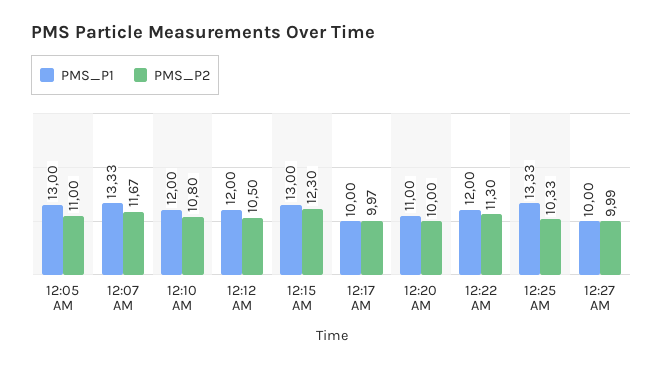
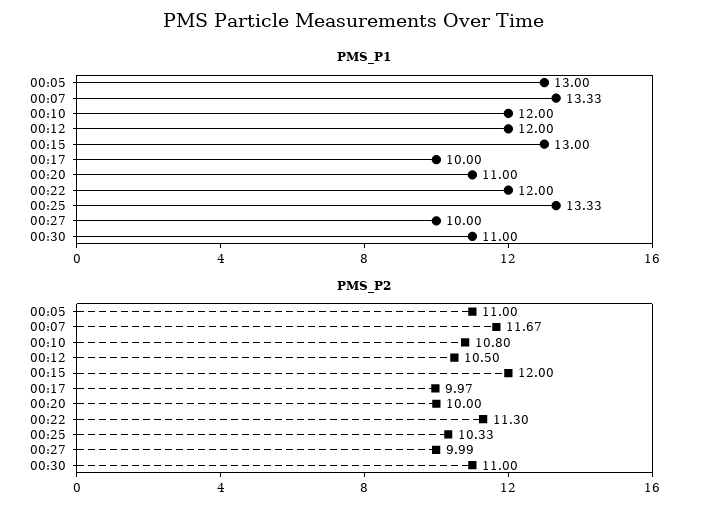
PMS_P2, 12:15 AM: 12.3 -> 12
PMS_P1, 00:30: none -> 11
PMS_P2, 00:30: none -> 11

